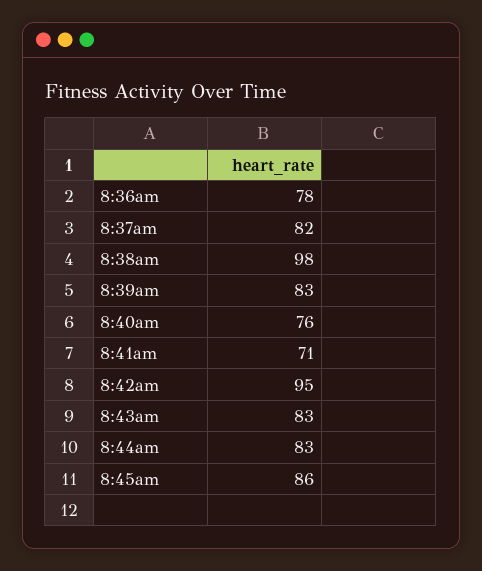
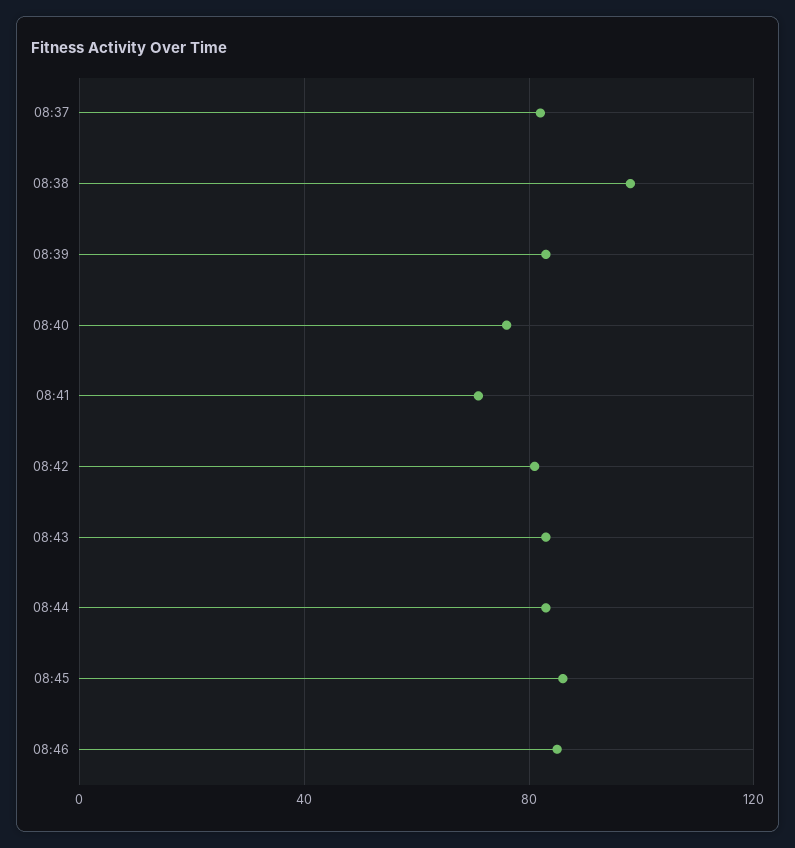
8:36am: 78 -> none
8:42am: 95 -> 80
08:46: none -> 85

